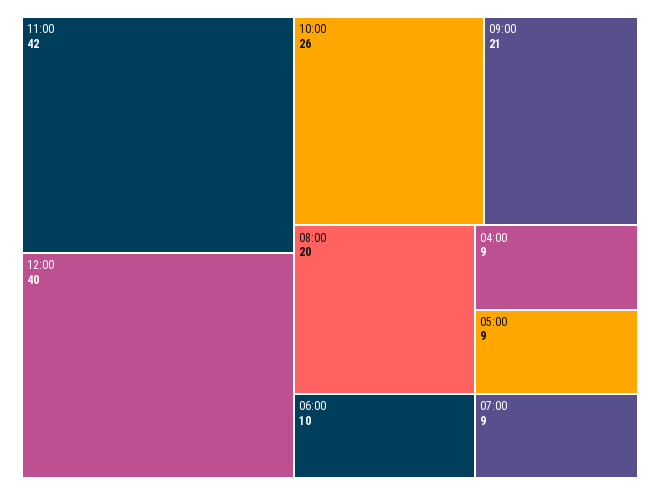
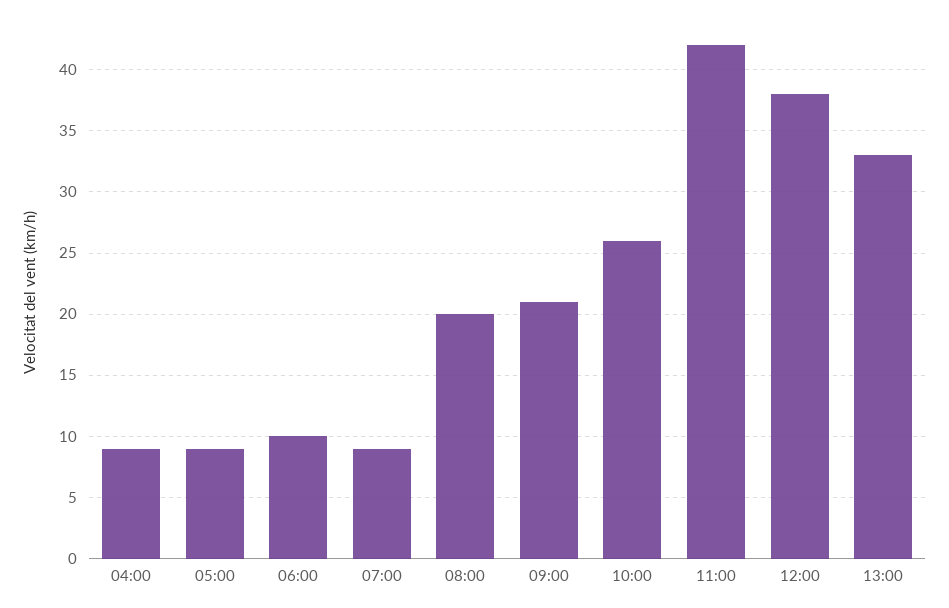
12:00: 40 -> 38
13:00: none -> 33

